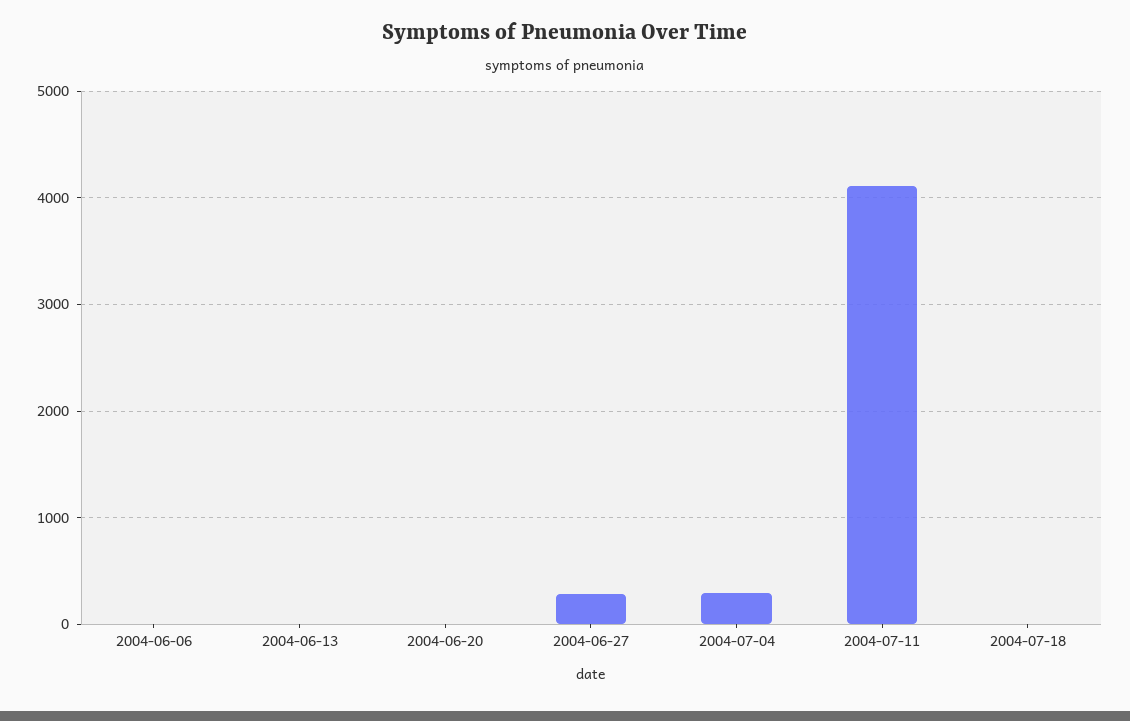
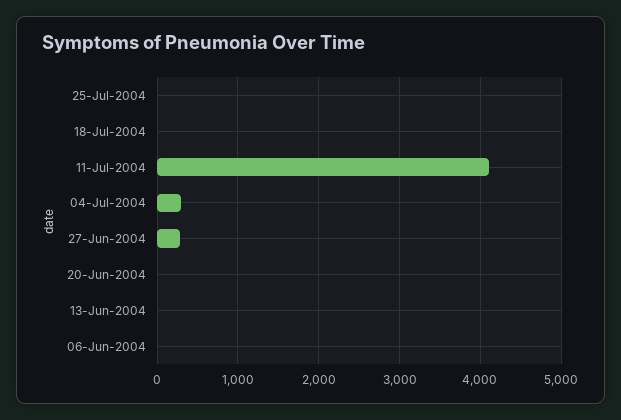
25-Jul-2004: none -> 0

